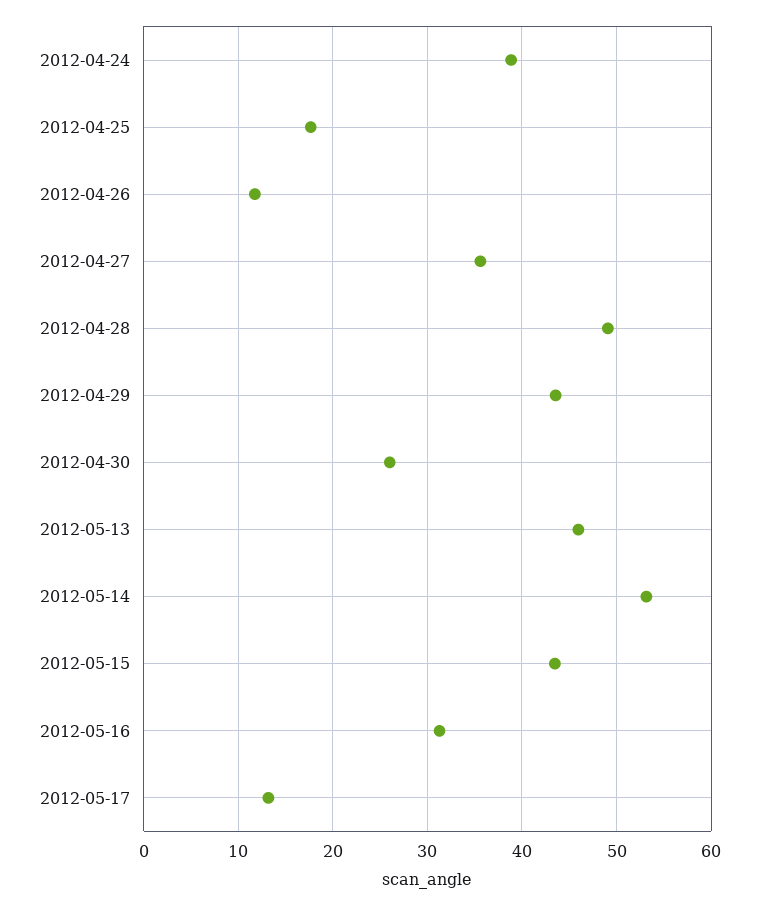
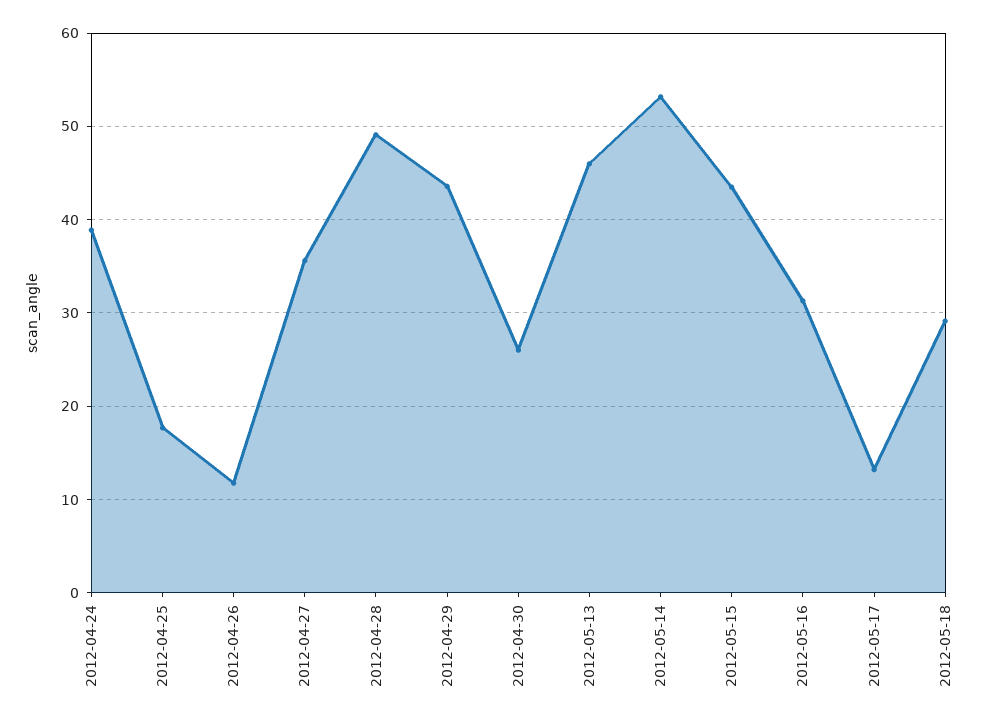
2012-05-18: none -> 29

